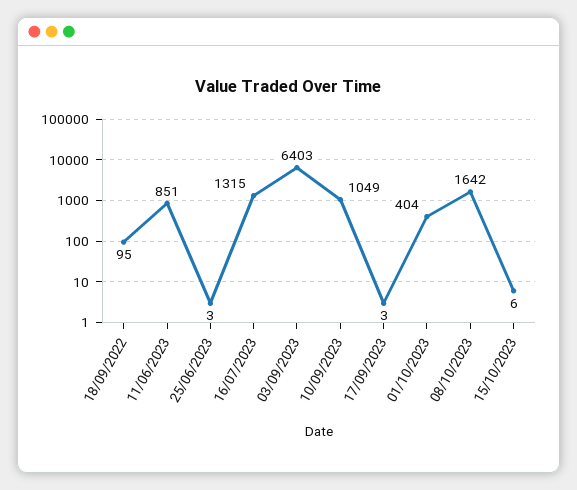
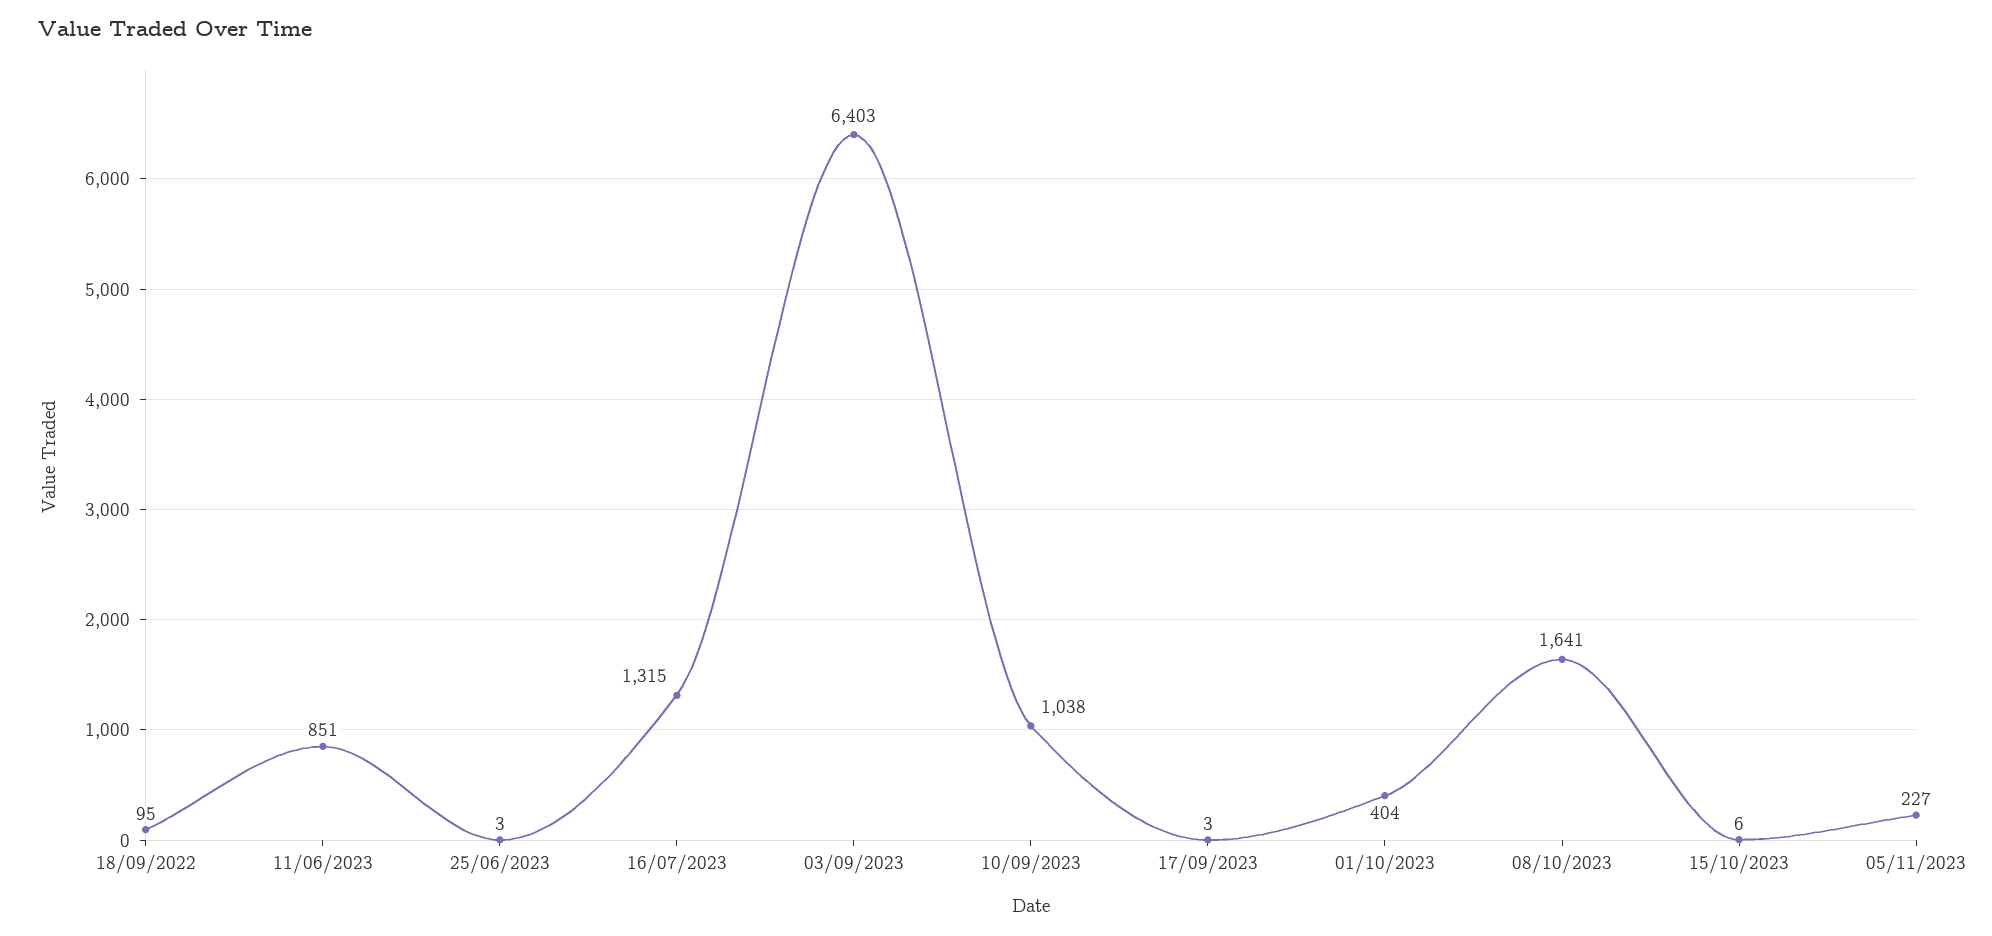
10/09/2023: 1049 -> 1038
08/10/2023: 1642 -> 1641
05/11/2023: none -> 227

